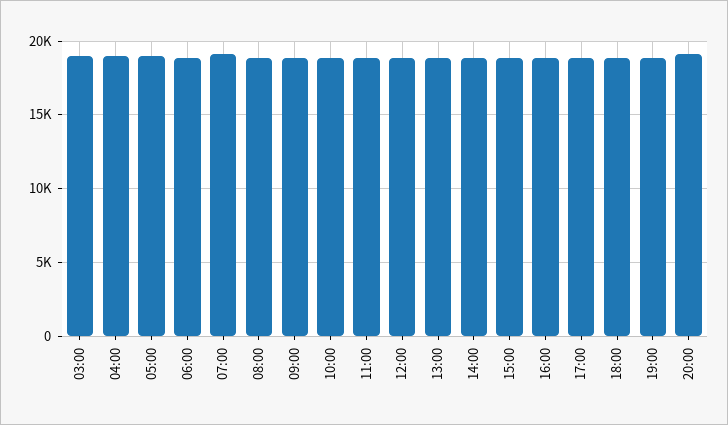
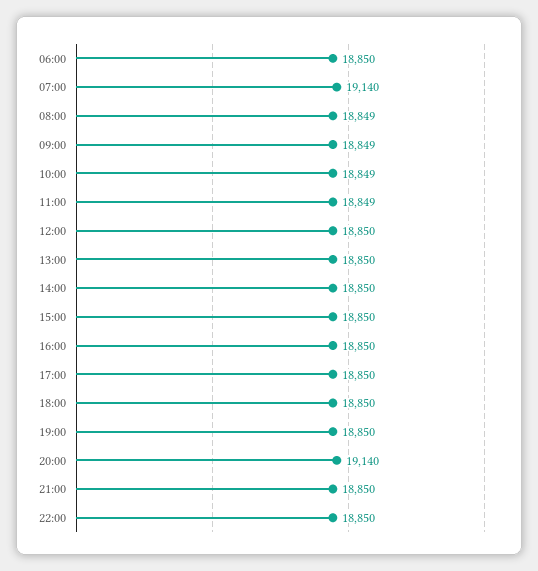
03:00: 19000 -> none
04:00: 19000 -> none
05:00: 19000 -> none
21:00: none -> 18850
22:00: none -> 18850

